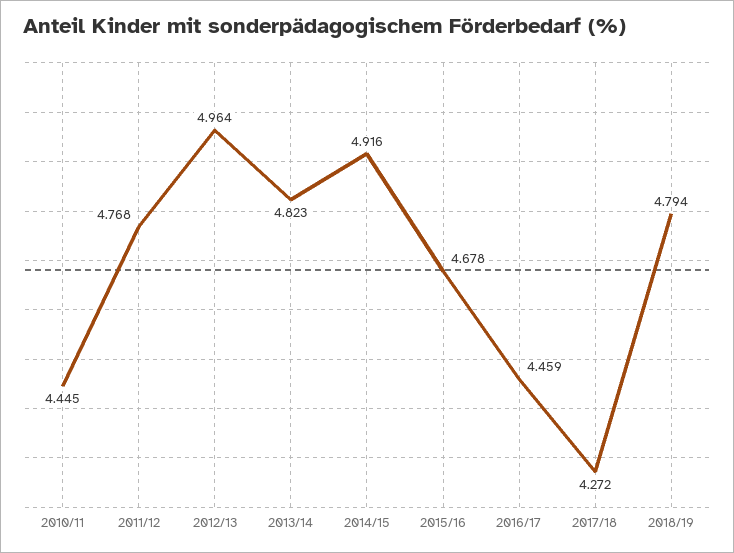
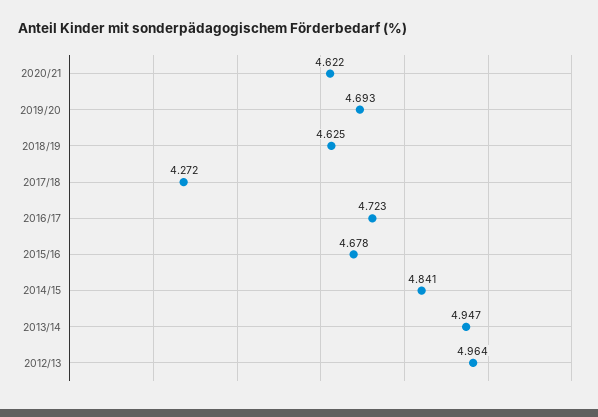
2010/11: 4.445 -> none
2011/12: 4.768 -> none
2013/14: 4.823 -> 4.947
2014/15: 4.916 -> 4.841
2016/17: 4.459 -> 4.723
2018/19: 4.794 -> 4.625
2020/21: none -> 4.622
2019/20: none -> 4.693

